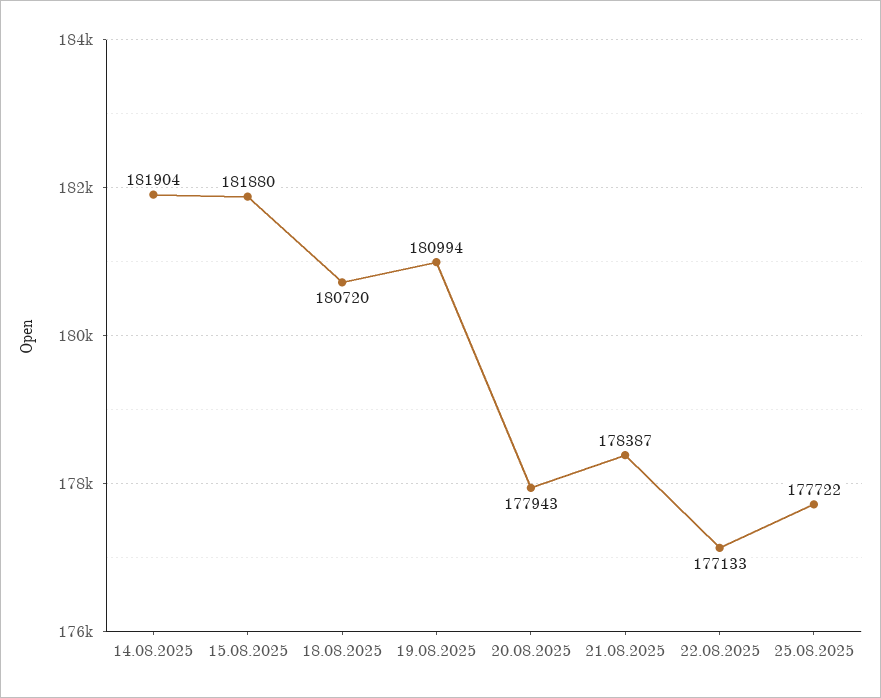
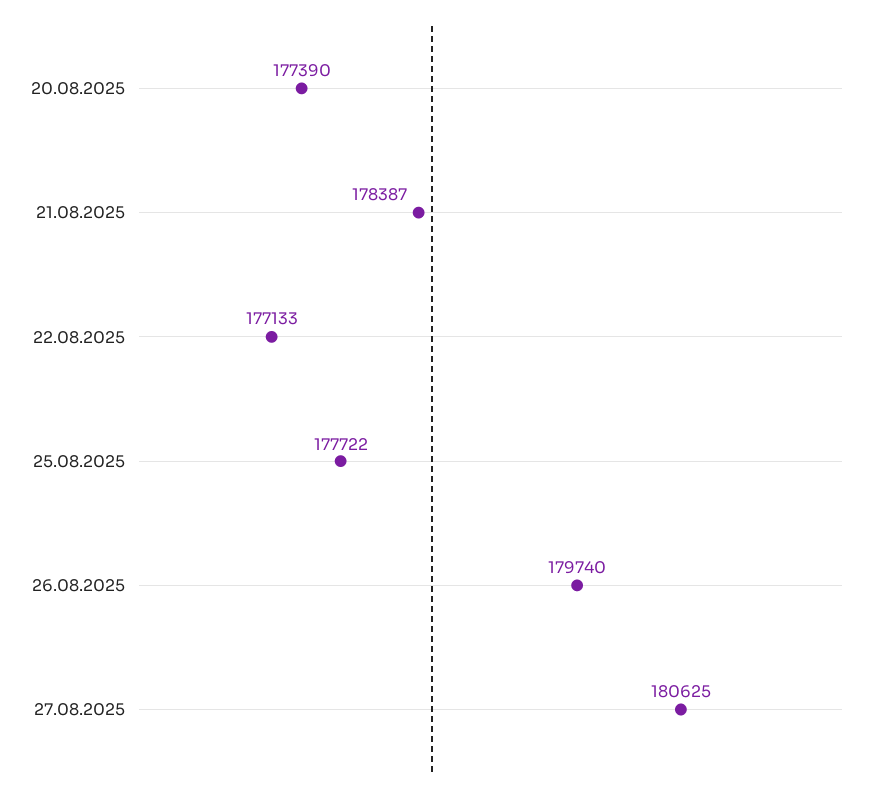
14.08.2025: 181904 -> none
15.08.2025: 181880 -> none
18.08.2025: 180720 -> none
19.08.2025: 180994 -> none
20.08.2025: 177943 -> 177390
26.08.2025: none -> 179740
27.08.2025: none -> 180625

